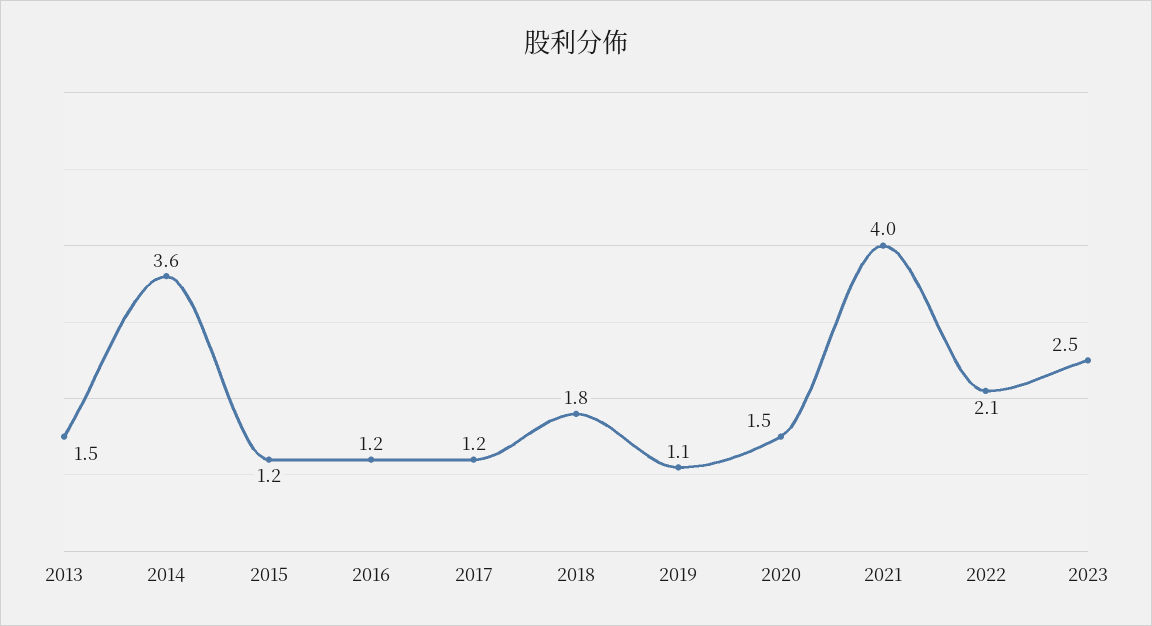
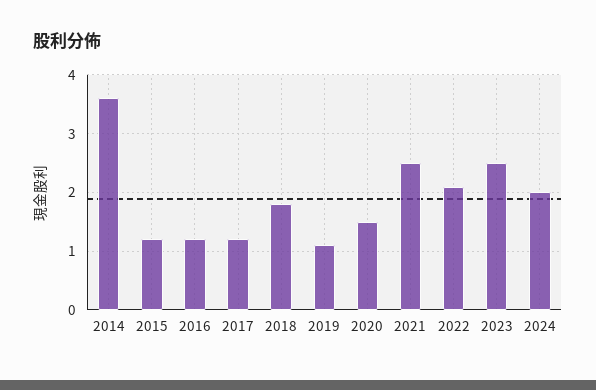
2013: 1.5 -> none
2021: 4 -> 2.5
2024: none -> 2

